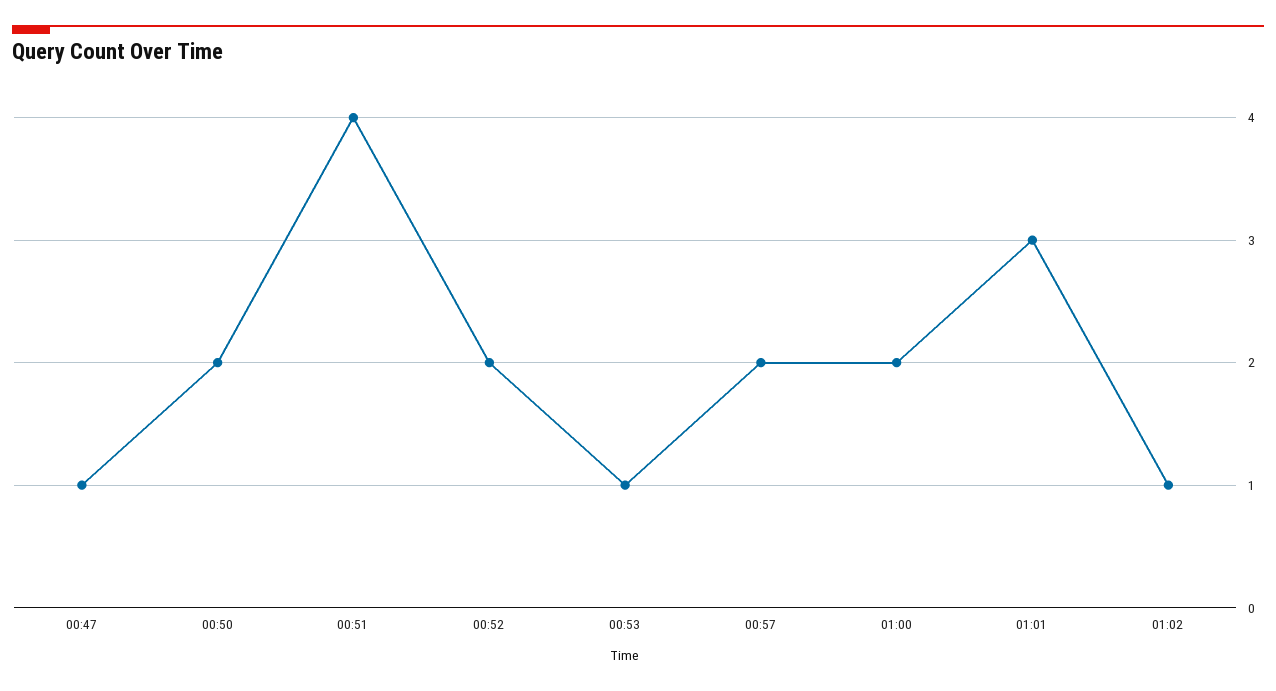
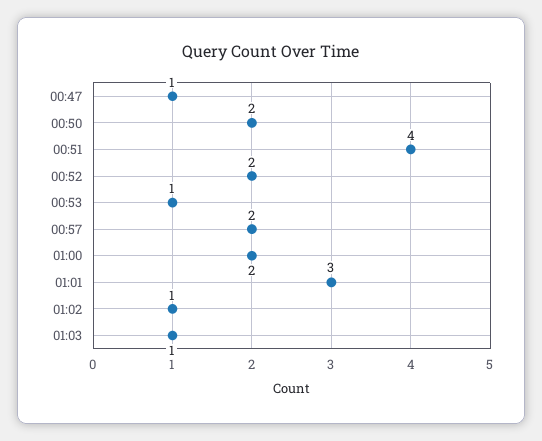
01:03: none -> 1

